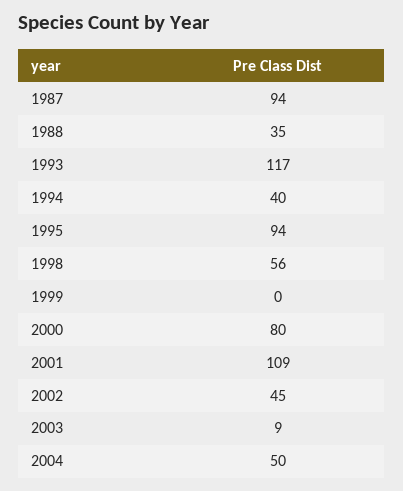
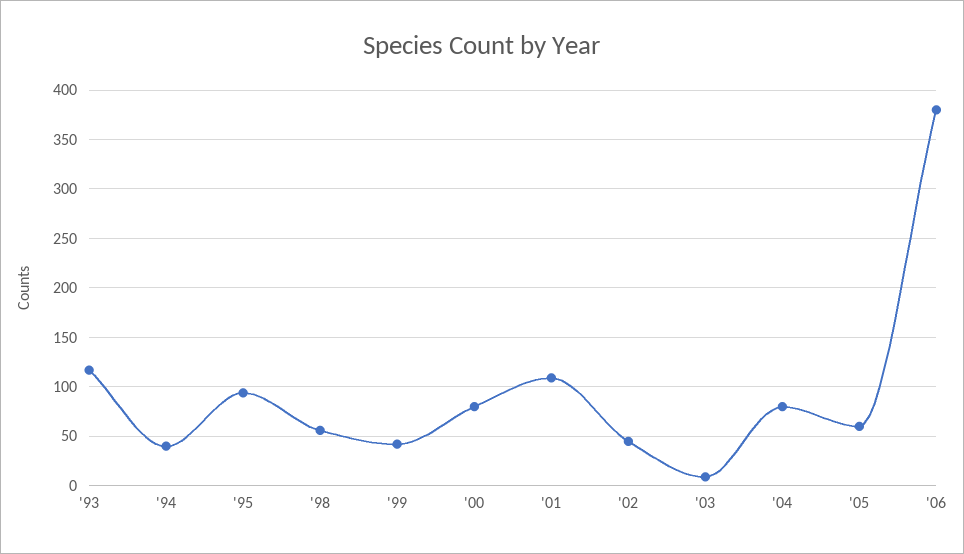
1987: 94 -> none
1988: 35 -> none
1999: 0 -> 40
2004: 50 -> 80
'05: none -> 60
'06: none -> 380

